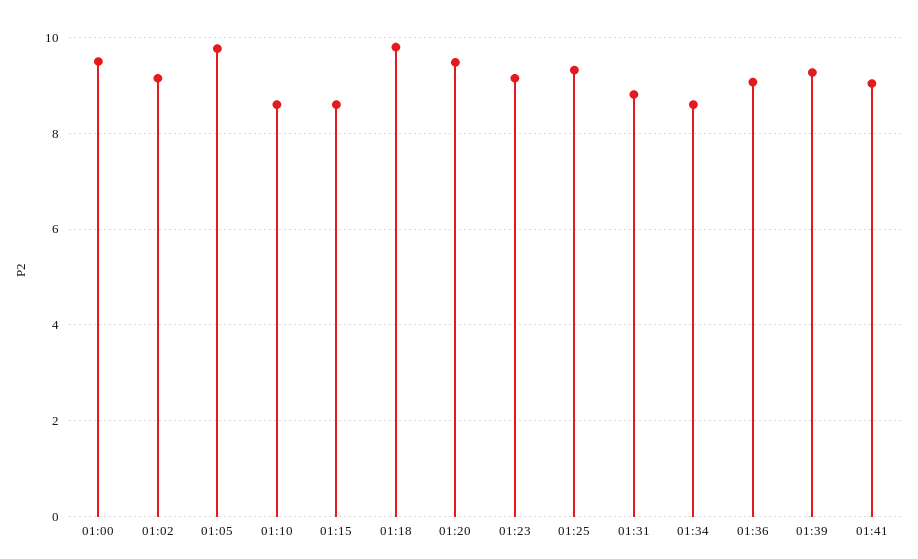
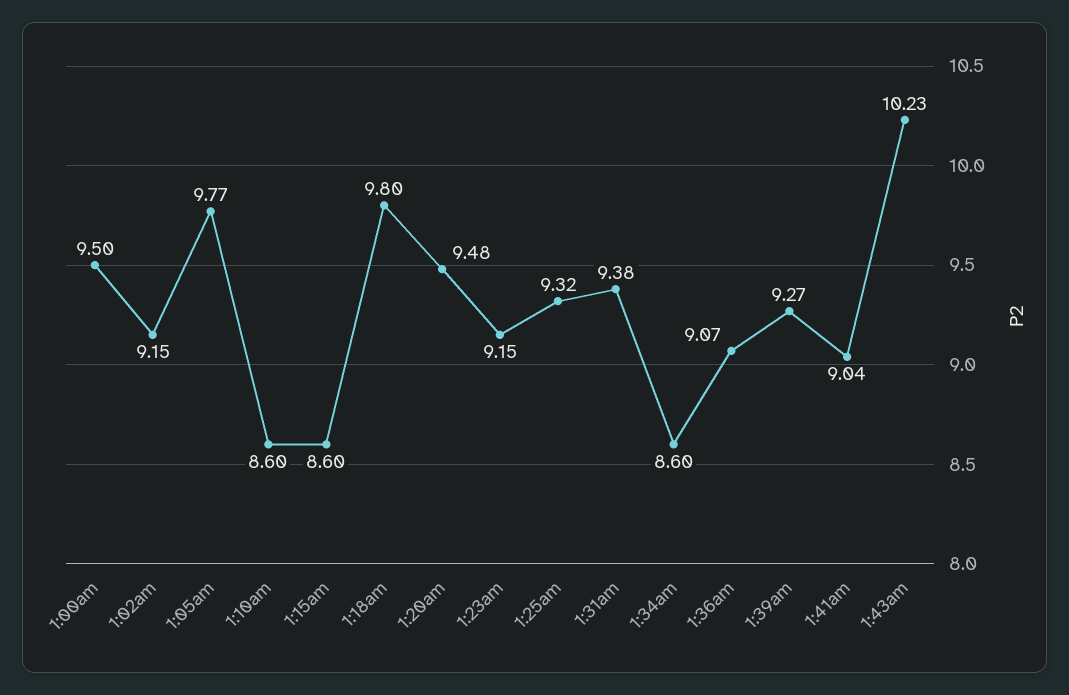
01:31: 8.8 -> 9.38
1:43am: none -> 10.23

